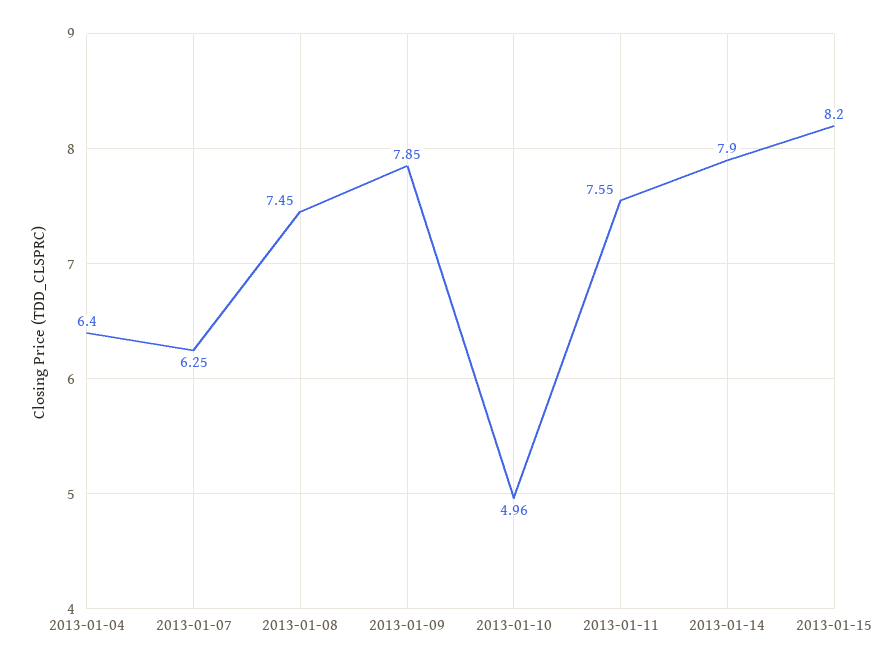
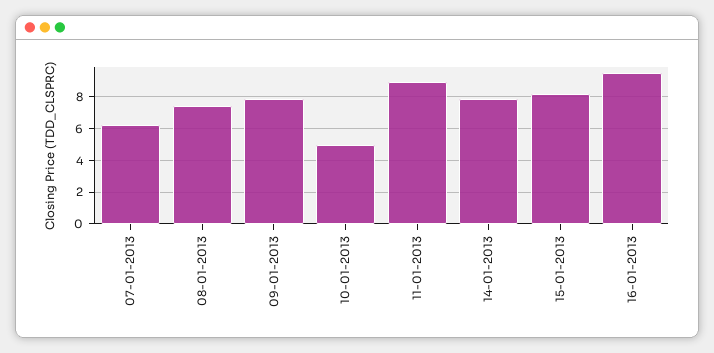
2013-01-04: 6.4 -> none
2013-01-11: 7.55 -> 9
16-01-2013: none -> 9.5

